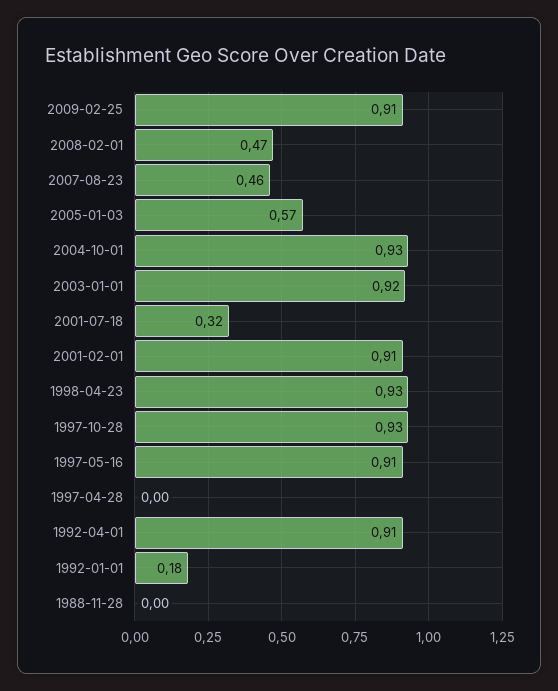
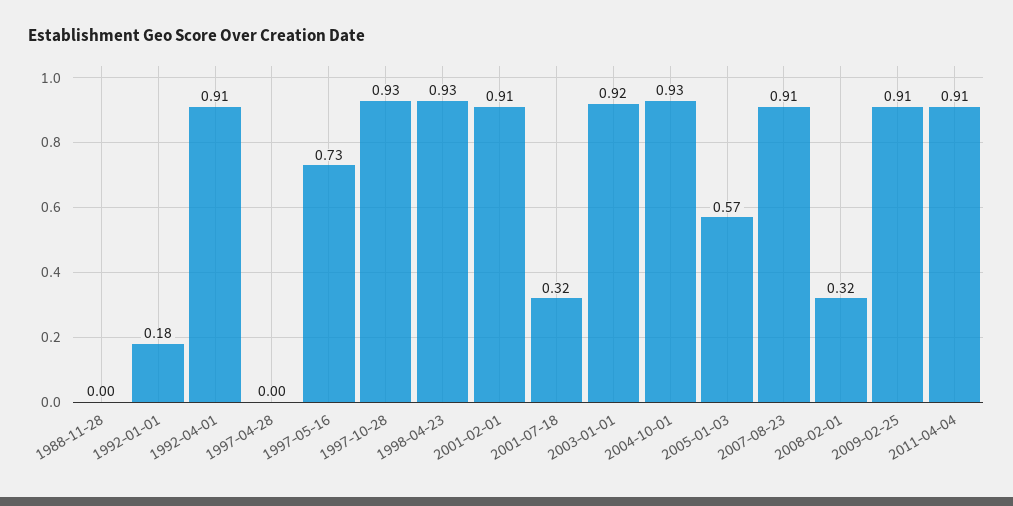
2008-02-01: 0.47 -> 0.32
2007-08-23: 0.46 -> 0.91
1997-05-16: 0.91 -> 0.73
2011-04-04: none -> 0.91

